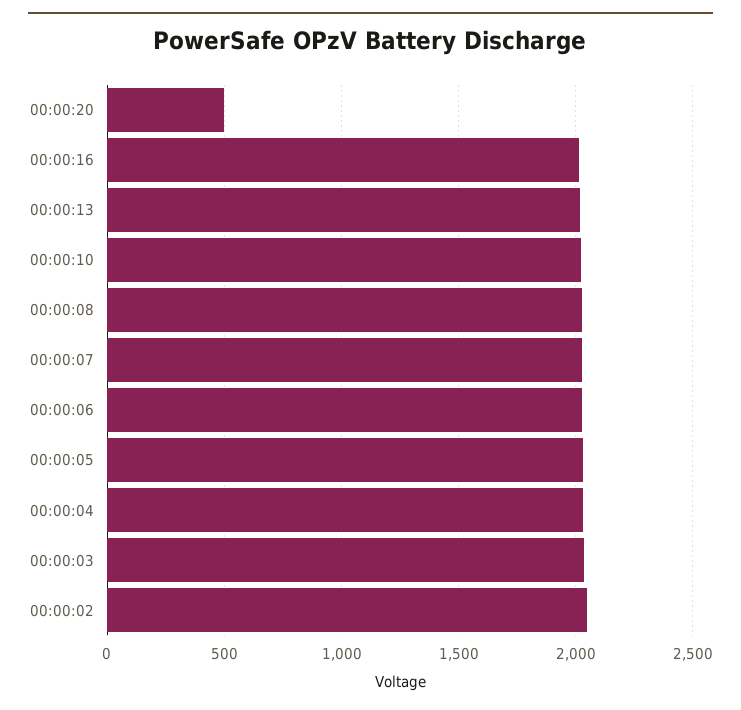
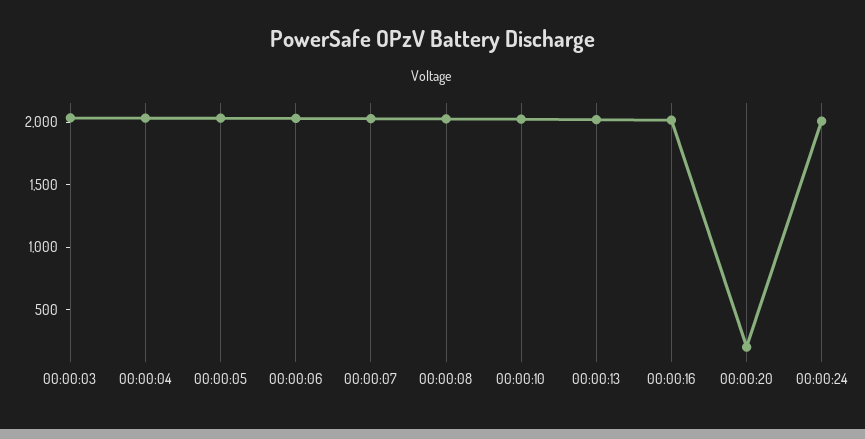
00:00:20: 500 -> 200
00:00:02: 2050 -> none
00:00:24: none -> 2000

